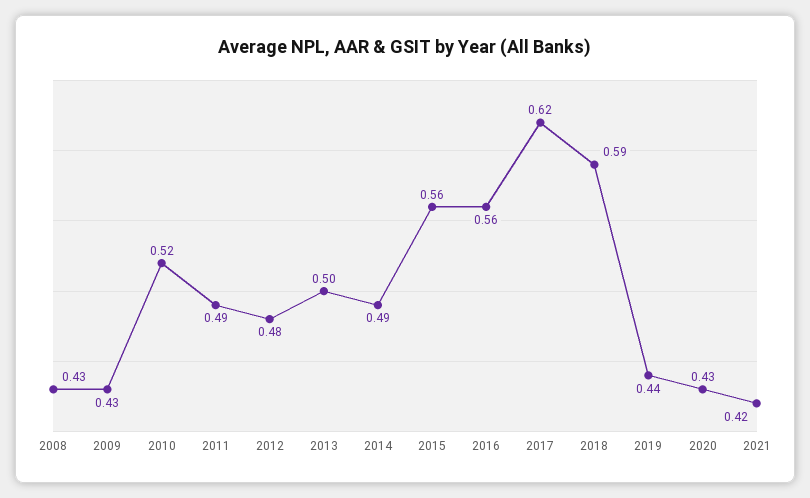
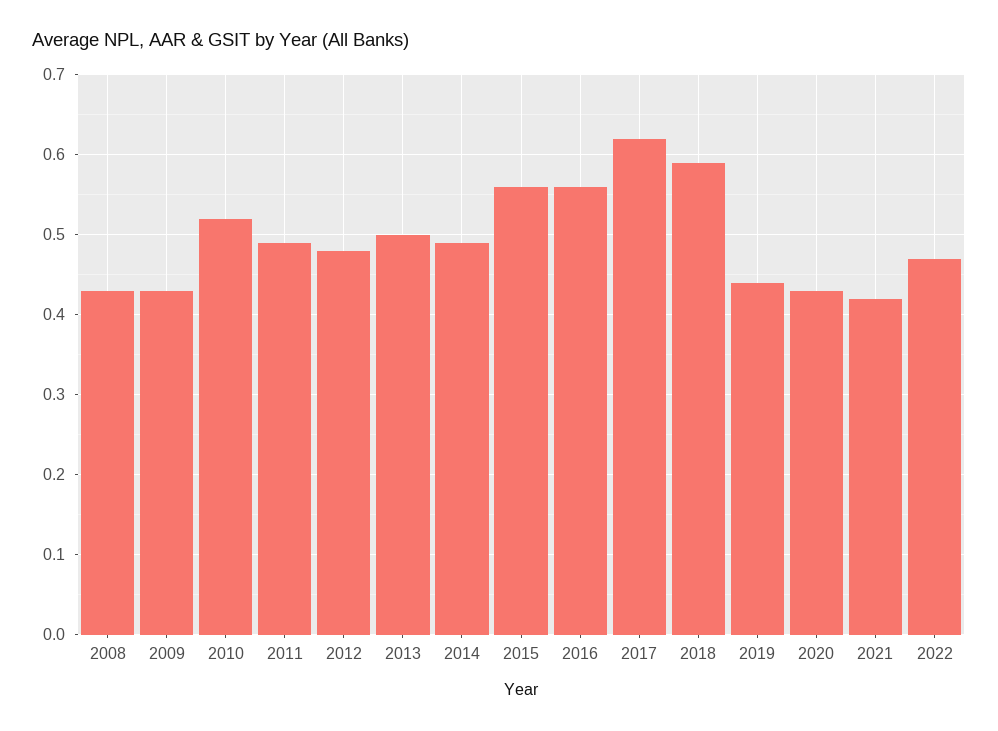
2022: none -> 0.47

